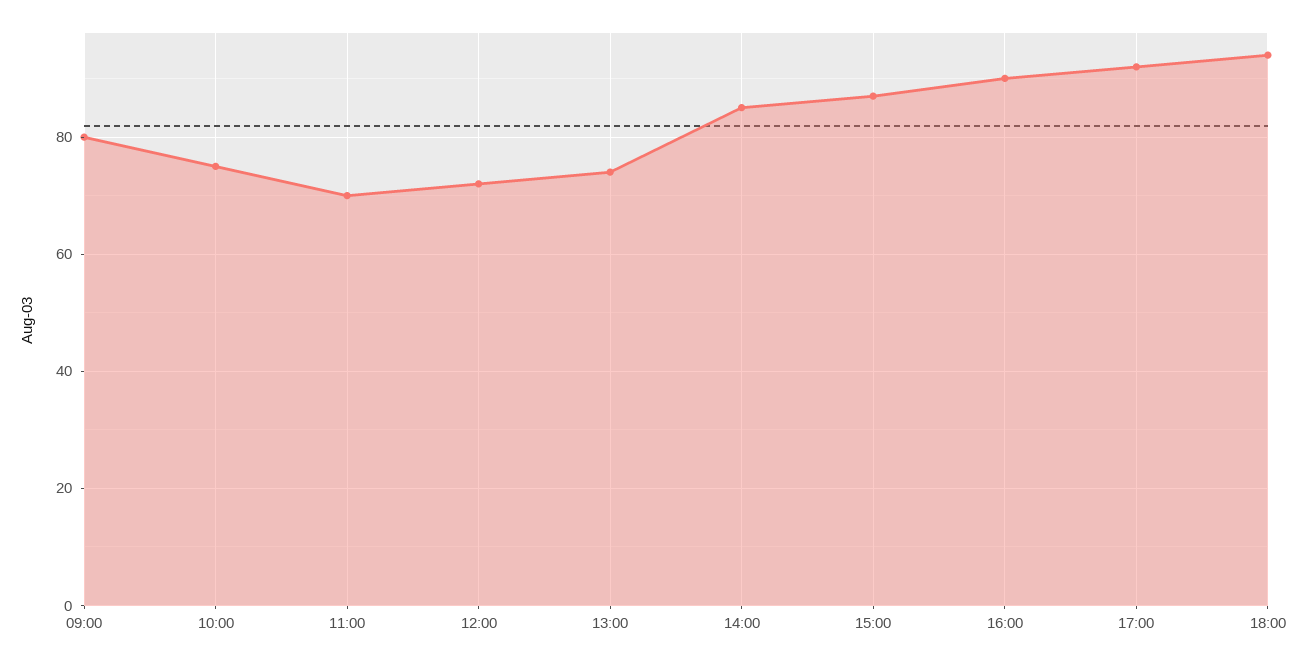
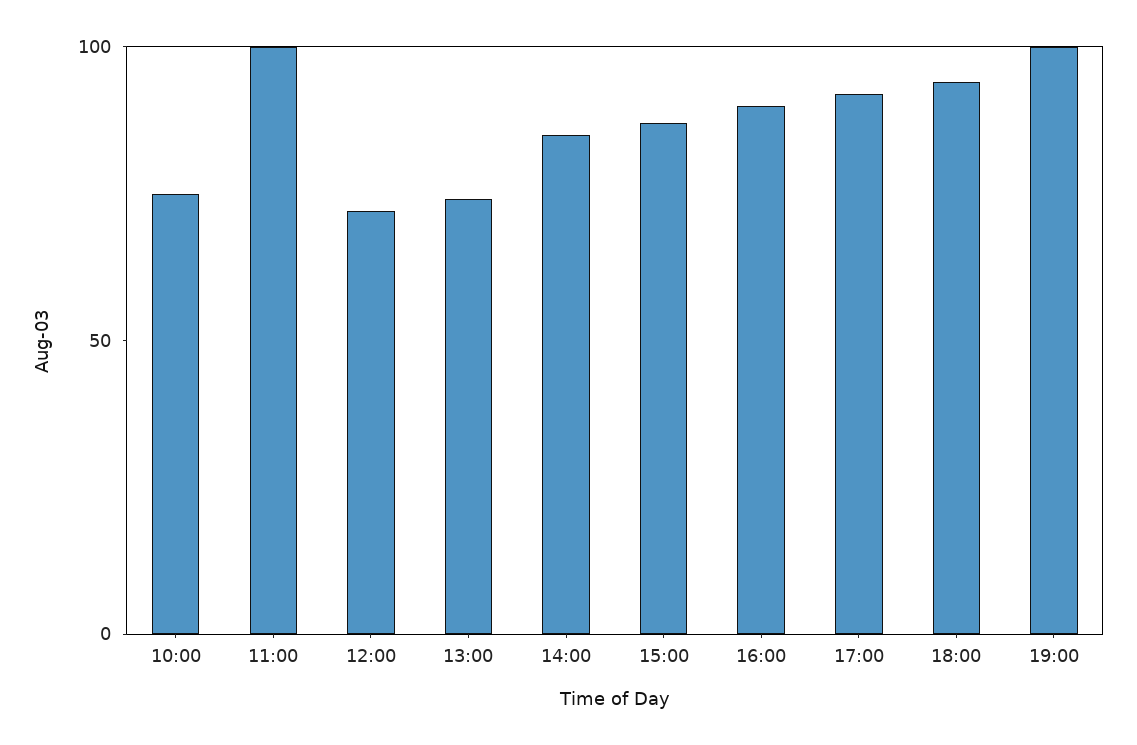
09:00: 80 -> none
11:00: 70 -> 100
19:00: none -> 100

